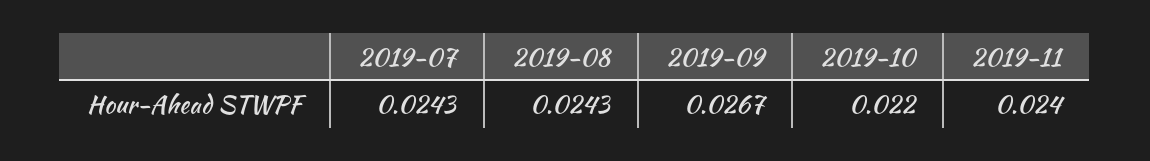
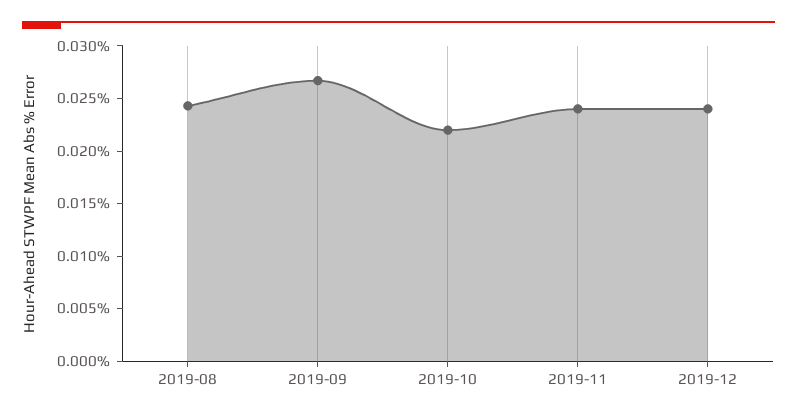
2019-07: 0.0243 -> none
2019-12: none -> 0.024

